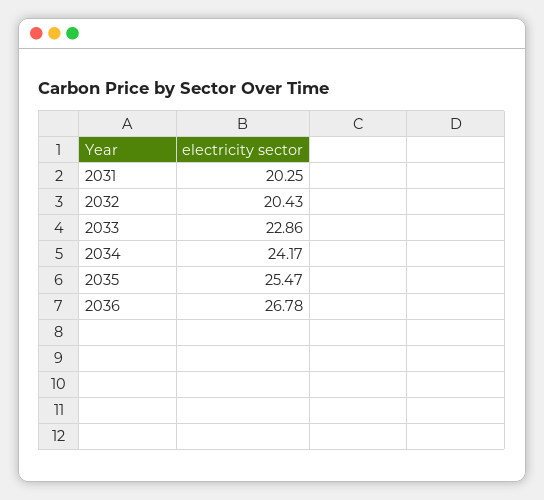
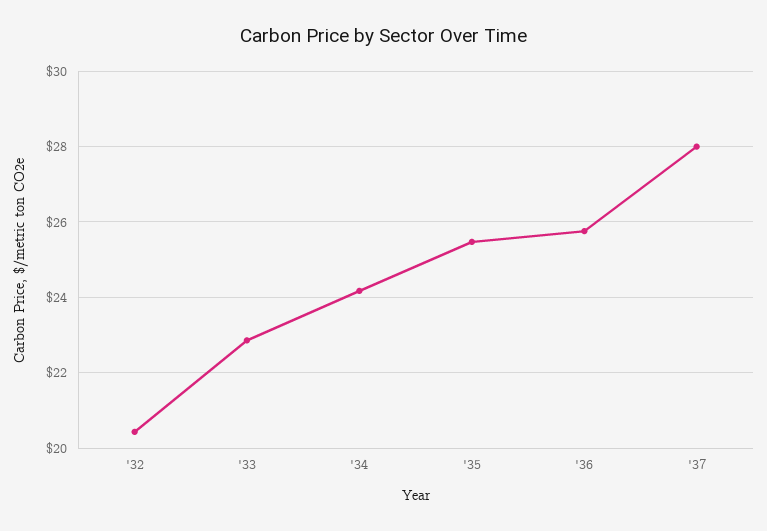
2031: 20.25 -> none
2036: 26.78 -> 25.8
'37: none -> 28

